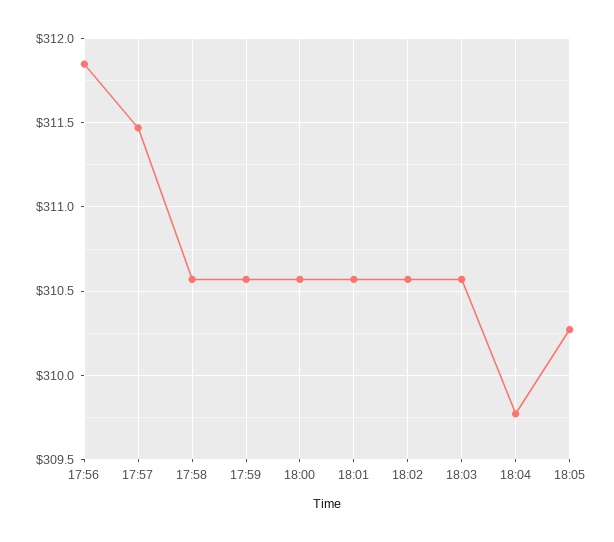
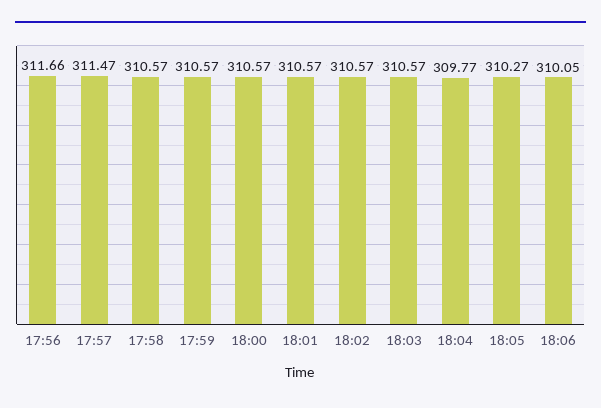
17:56: 311.85 -> 311.66
18:06: none -> 310.05

